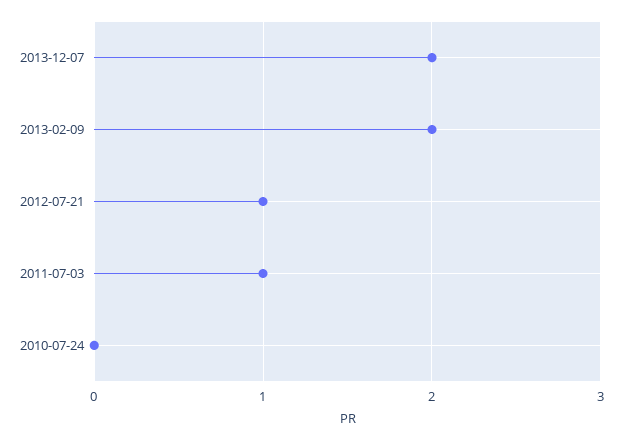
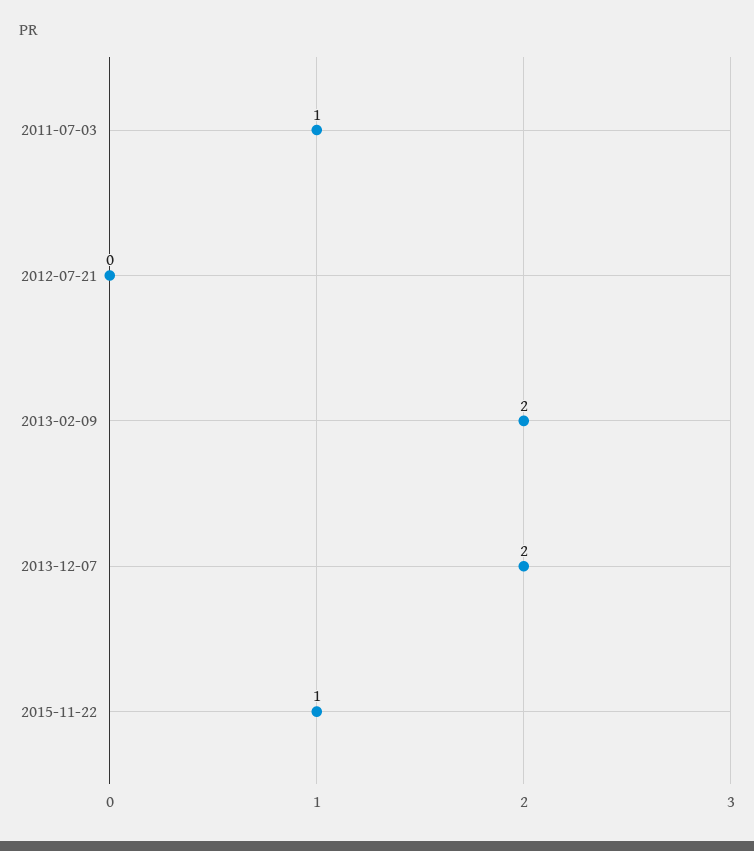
2012-07-21: 1 -> 0
2010-07-24: 0 -> none
2015-11-22: none -> 1

